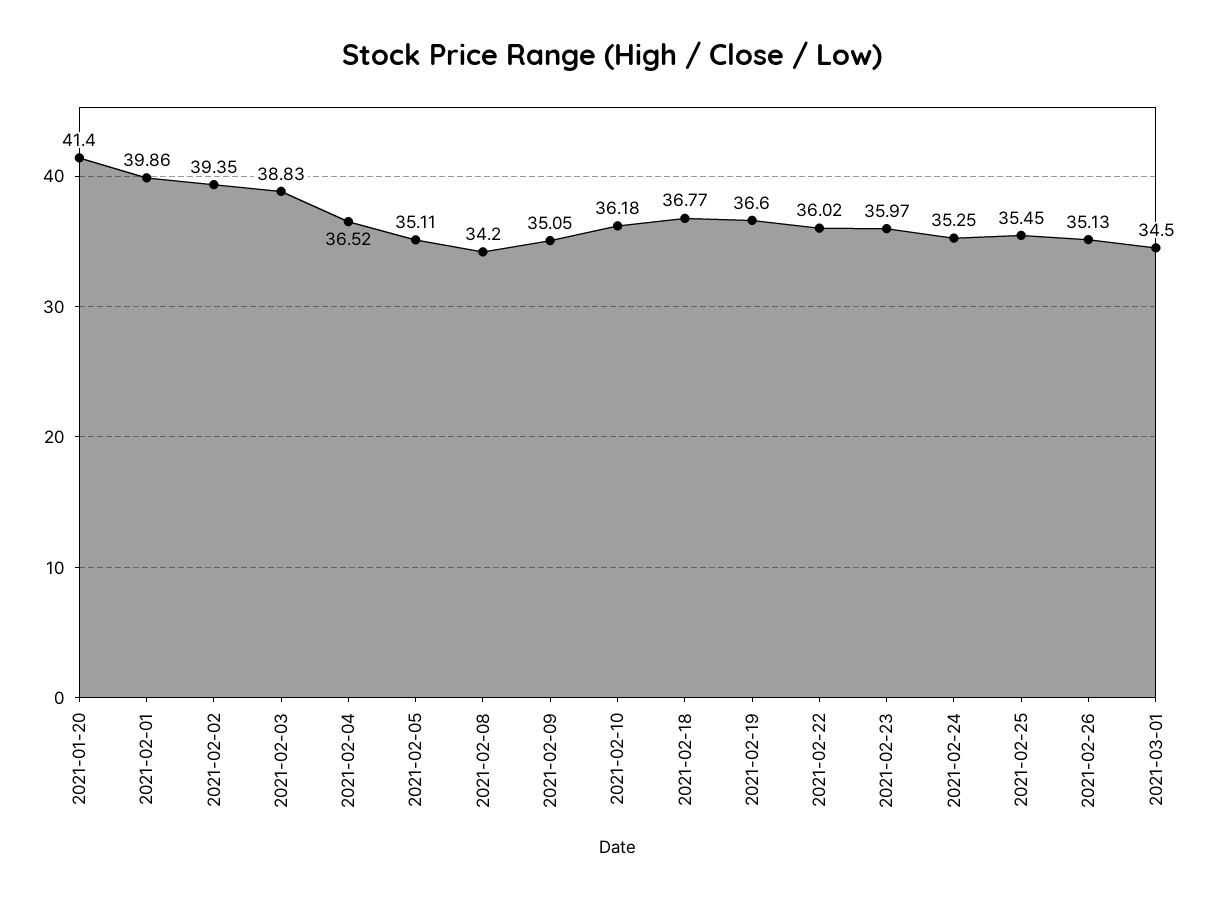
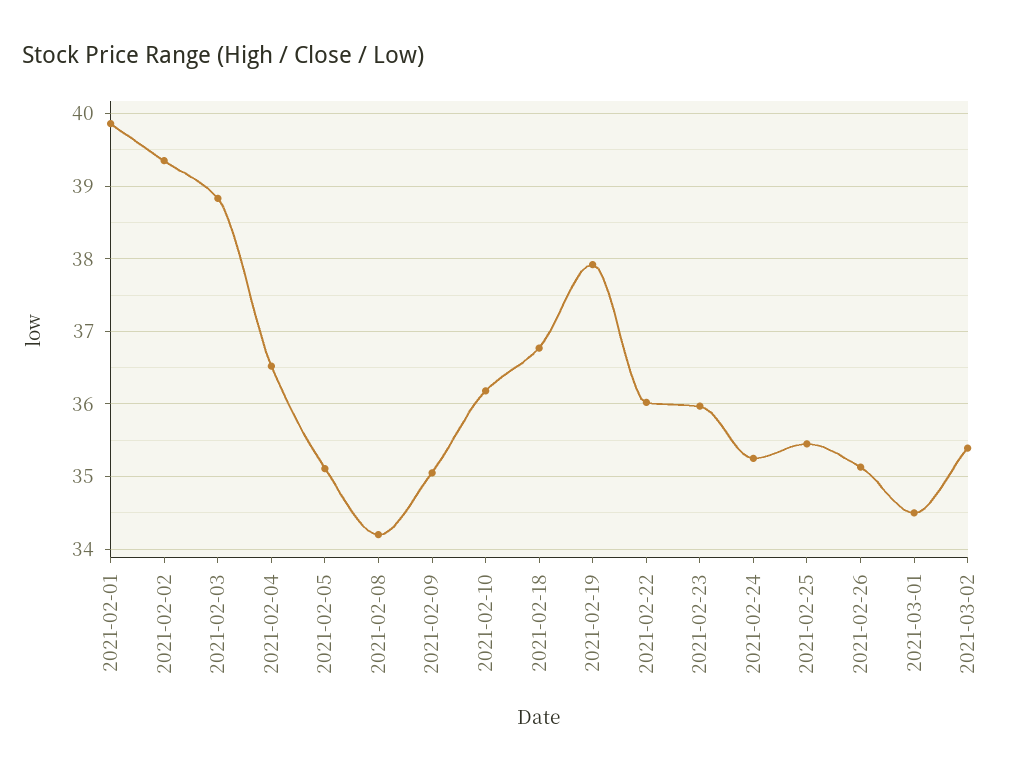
2021-01-20: 41.4 -> none
2021-02-19: 36.6 -> 37.9
2021-03-02: none -> 35.4

